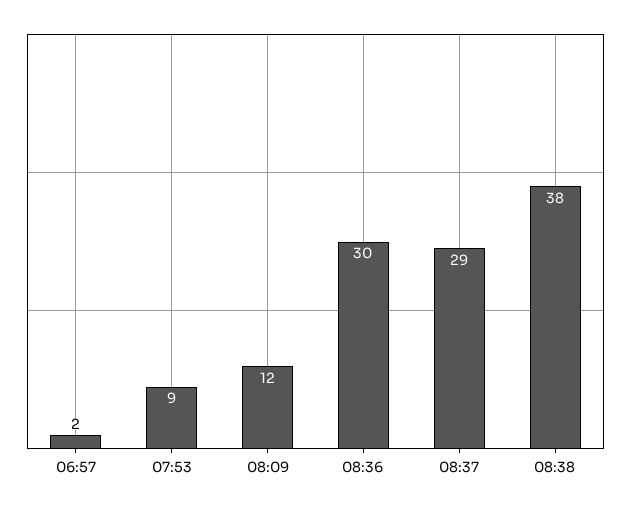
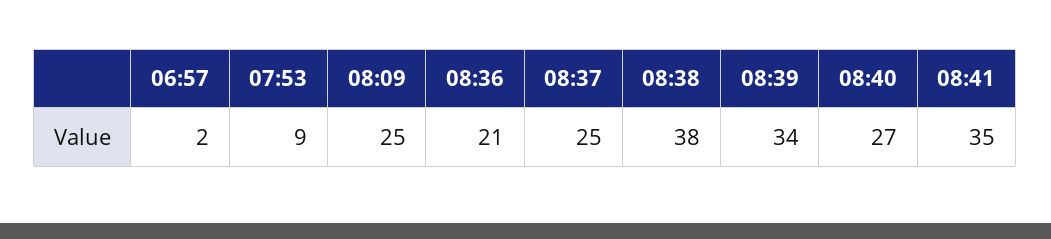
08:09: 12 -> 25
08:36: 30 -> 21
08:37: 29 -> 25
08:39: none -> 34
08:40: none -> 27
08:41: none -> 35

